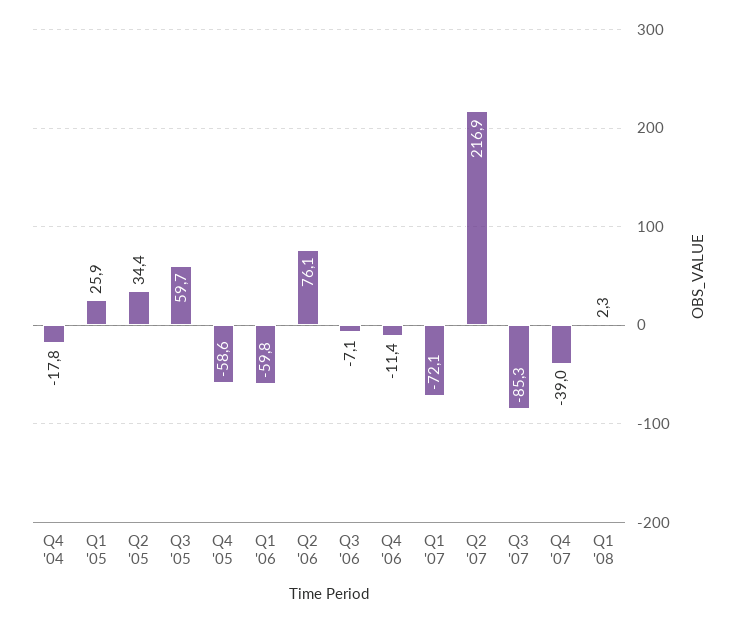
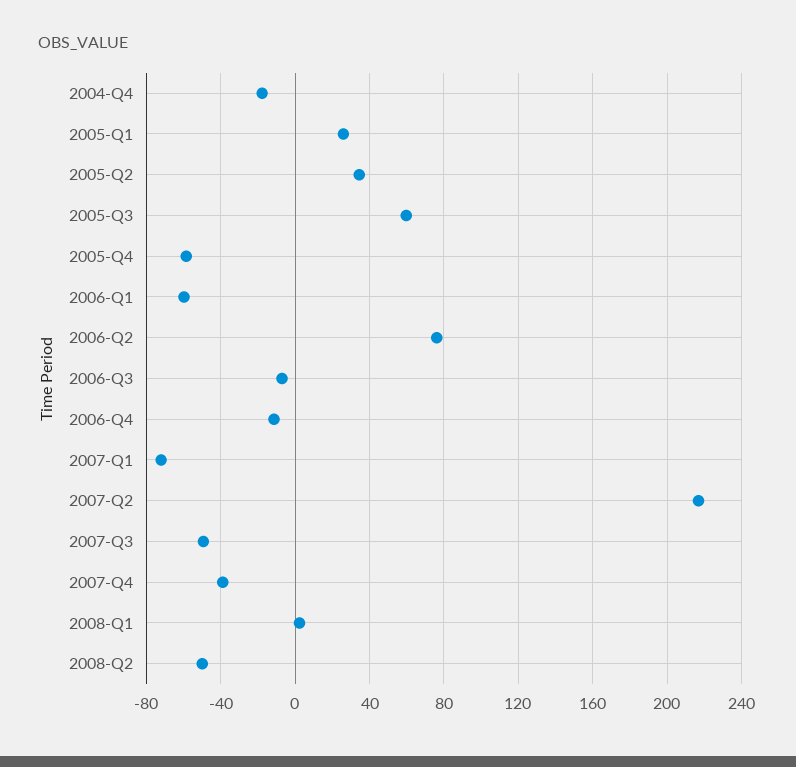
Q3 '07: -85.3 -> -50
2008-Q2: none -> -50

